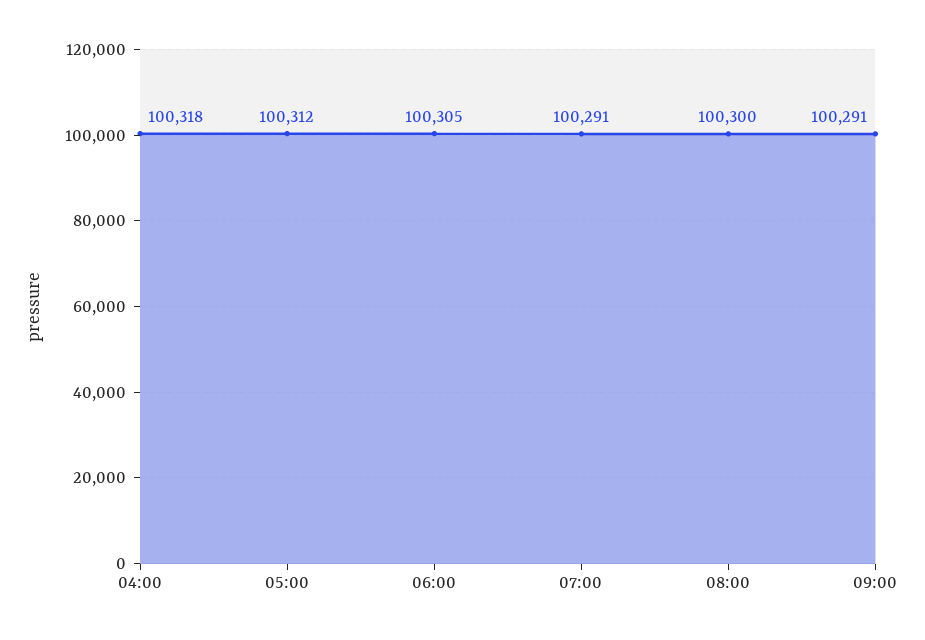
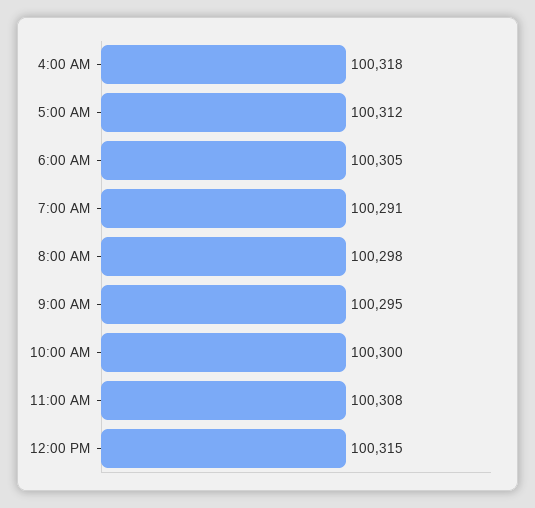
08:00: 100300 -> 100298
09:00: 100291 -> 100295
10:00 AM: none -> 100300
11:00 AM: none -> 100308
12:00 PM: none -> 100315

